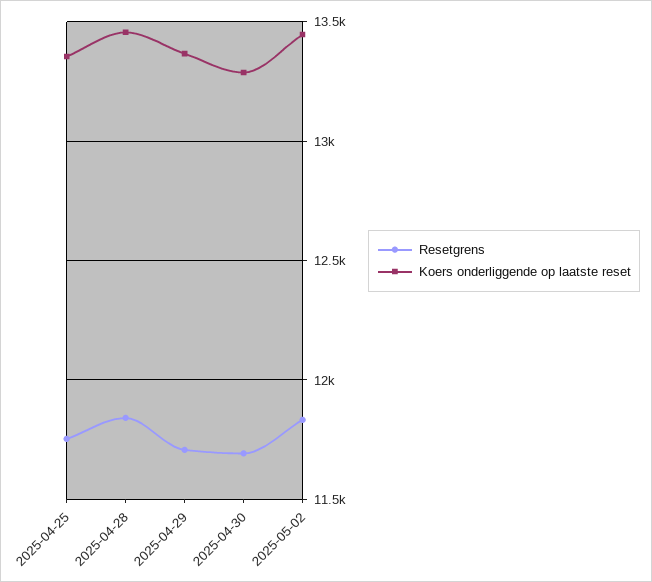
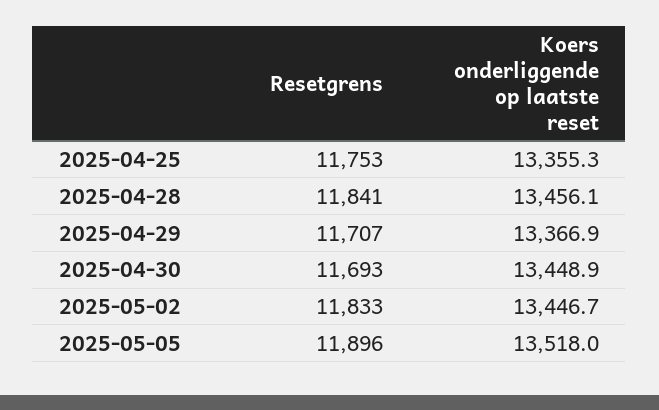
Koers onderliggende op laatste reset, 2025-04-30: 13300 -> 13448.9
Resetgrens, 2025-05-05: none -> 11896
Koers onderliggende op laatste reset, 2025-05-05: none -> 13518

